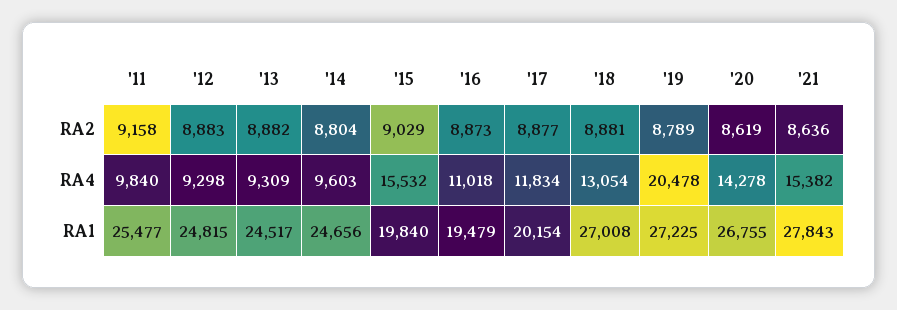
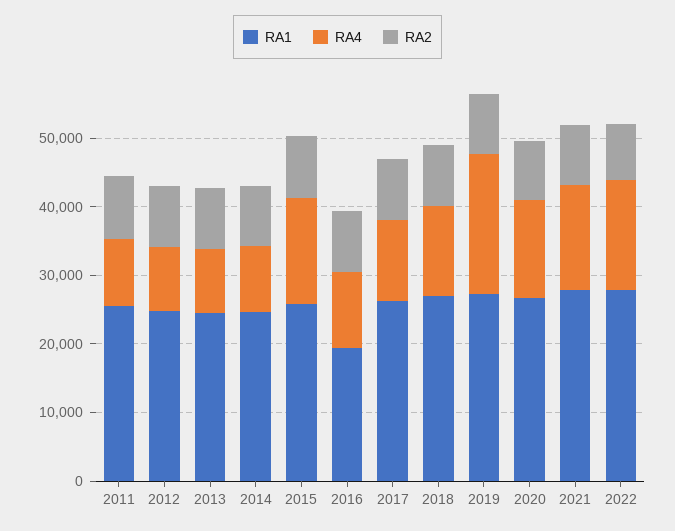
RA1, '15: 19840 -> 26000
RA1, '17: 20154 -> 26000
RA1, 2022: none -> 28000
RA4, 2022: none -> 16000
RA2, 2022: none -> 8000

